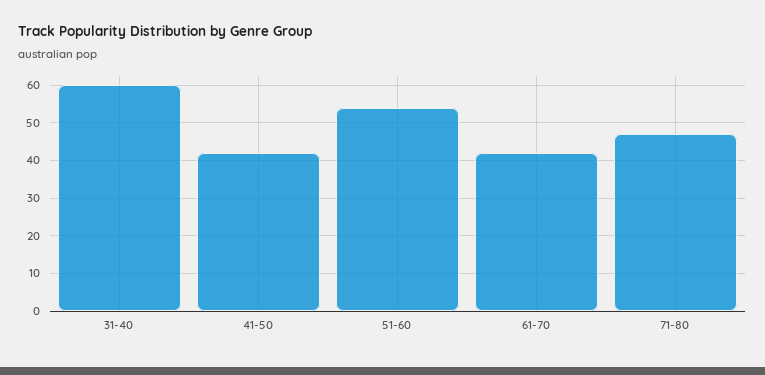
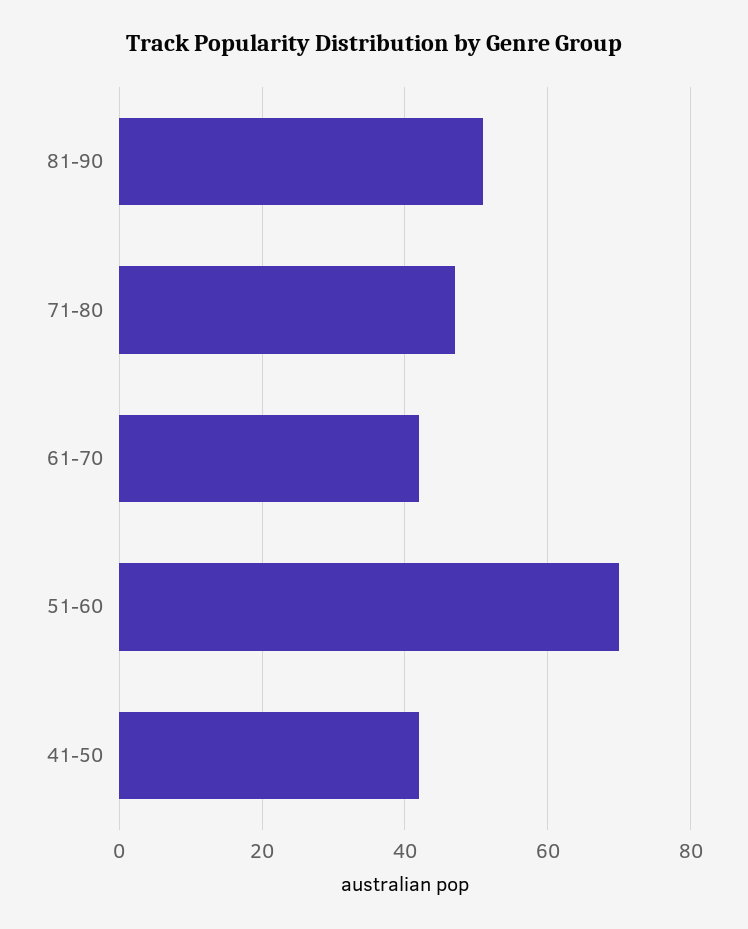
31-40: 60 -> none
51-60: 55 -> 70
81-90: none -> 50

